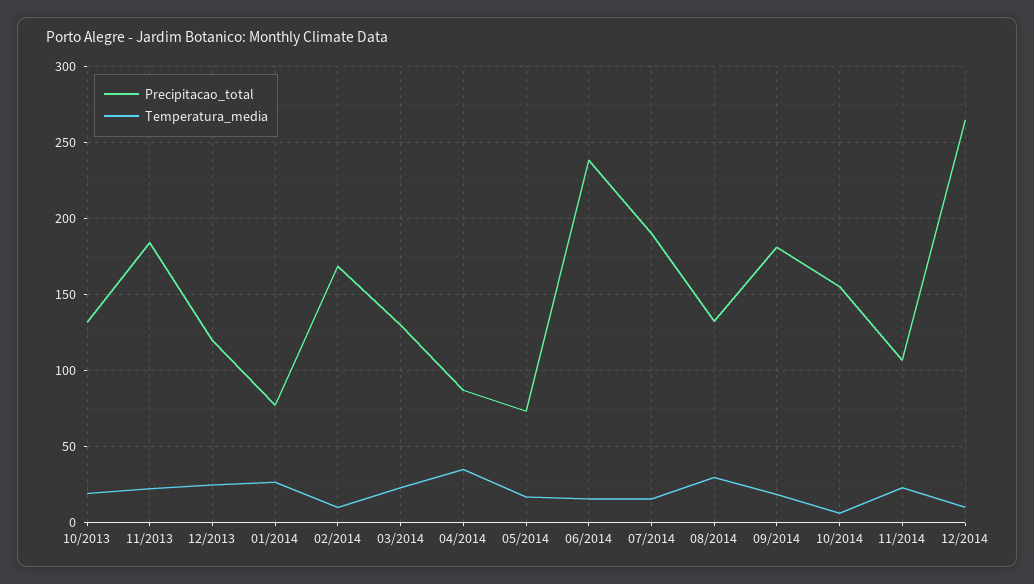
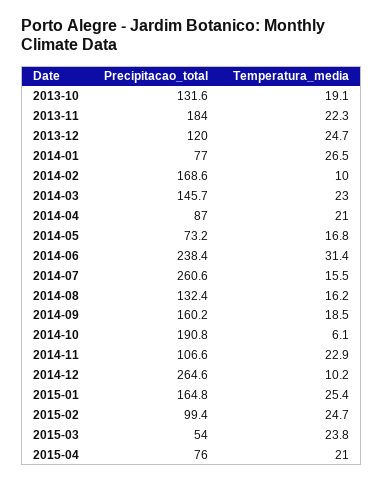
Precipitacao_total, 03/2014: 130 -> 145.7
Temperatura_media, 04/2014: 35 -> 21
Temperatura_media, 06/2014: 15 -> 31.4
Precipitacao_total, 07/2014: 190 -> 260.6
Temperatura_media, 08/2014: 30 -> 16.2
Precipitacao_total, 09/2014: 180 -> 160.2
Precipitacao_total, 10/2014: 155 -> 190.8
Precipitacao_total, 2015-01: none -> 164.8
Temperatura_media, 2015-01: none -> 25.4
Precipitacao_total, 2015-02: none -> 99.4
Temperatura_media, 2015-02: none -> 24.7
Precipitacao_total, 2015-03: none -> 54
Temperatura_media, 2015-03: none -> 23.8
Precipitacao_total, 2015-04: none -> 76
Temperatura_media, 2015-04: none -> 21

